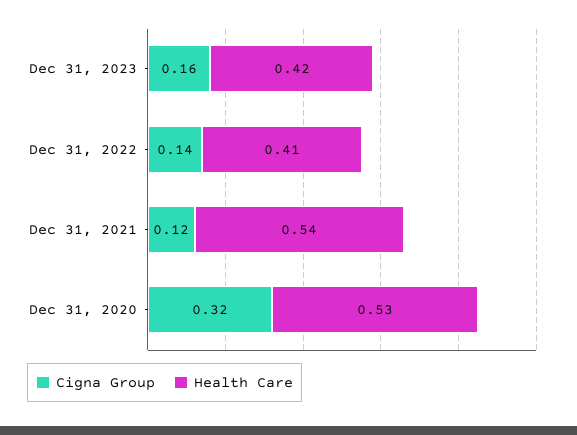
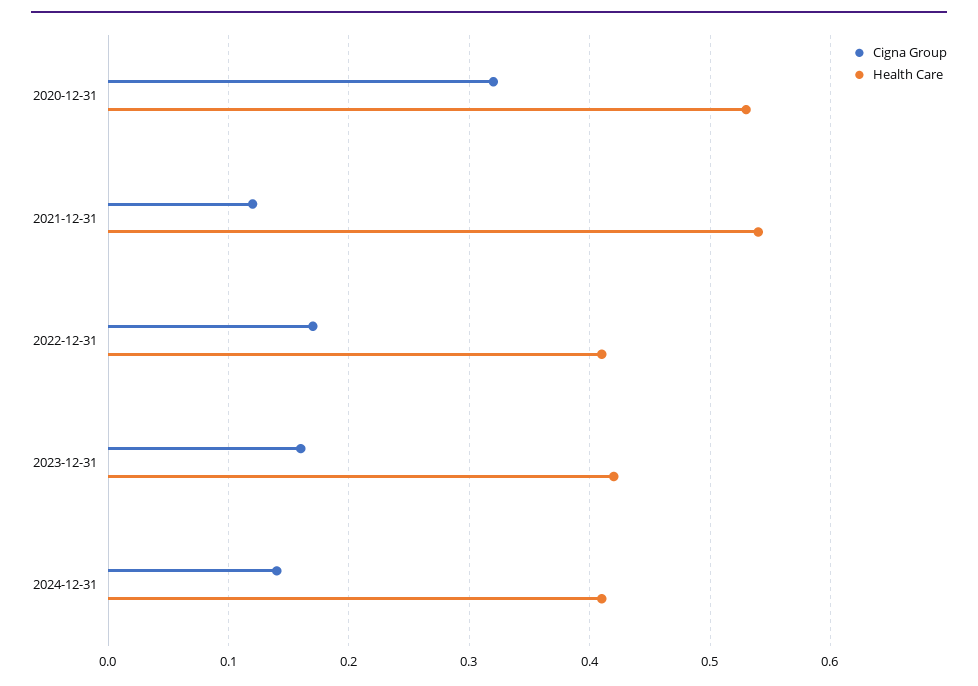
Cigna Group, Dec 31, 2022: 0.14 -> 0.17
Cigna Group, 2024-12-31: none -> 0.14
Health Care, 2024-12-31: none -> 0.41

